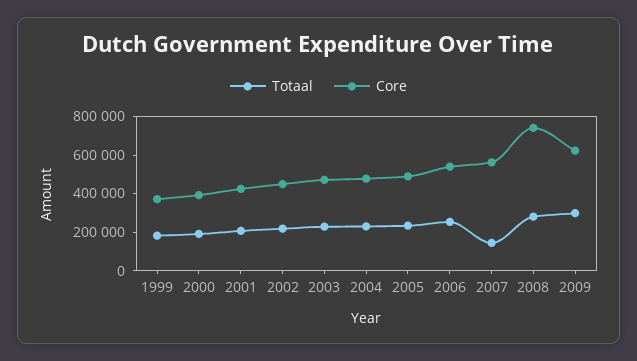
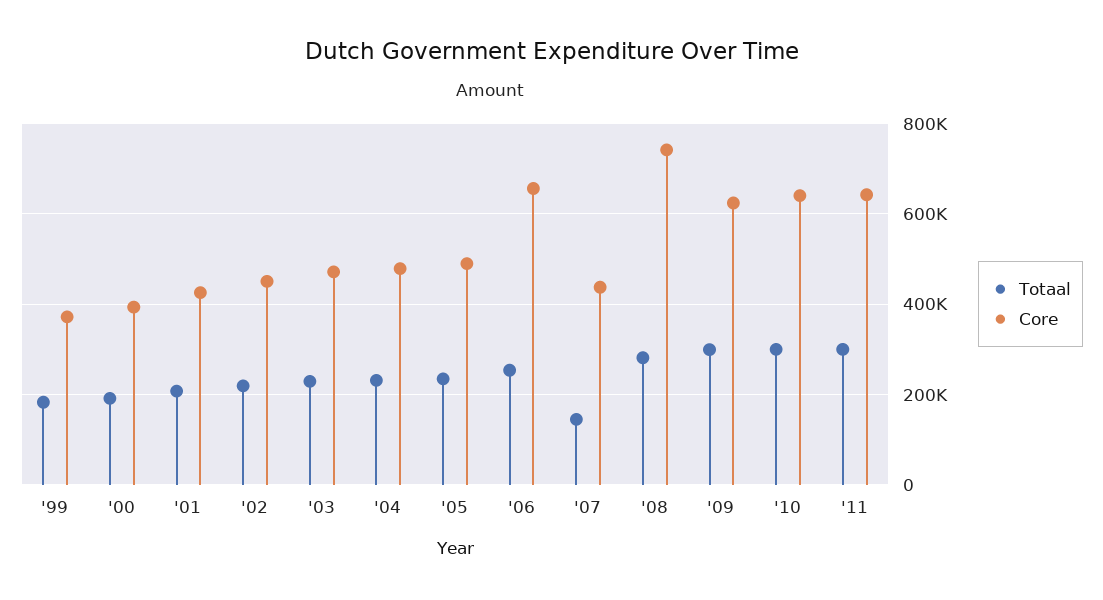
Core, 2006: 550000 -> 660000
Core, 2007: 550000 -> 440000
Totaal, '10: none -> 300000
Core, '10: none -> 640000
Totaal, '11: none -> 300000
Core, '11: none -> 640000

